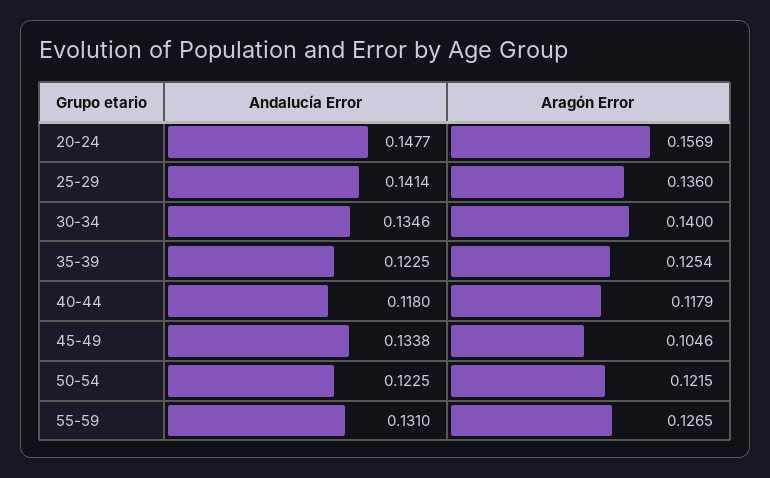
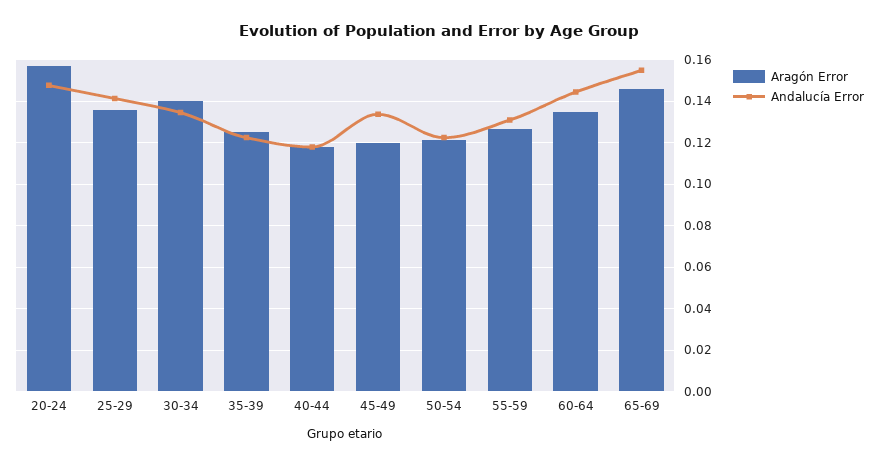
Aragón Error, 45-49: 0.1046 -> 0.12
Aragón Error, 60-64: none -> 0.135
Andalucía Error, 60-64: none -> 0.145
Aragón Error, 65-69: none -> 0.145
Andalucía Error, 65-69: none -> 0.155

